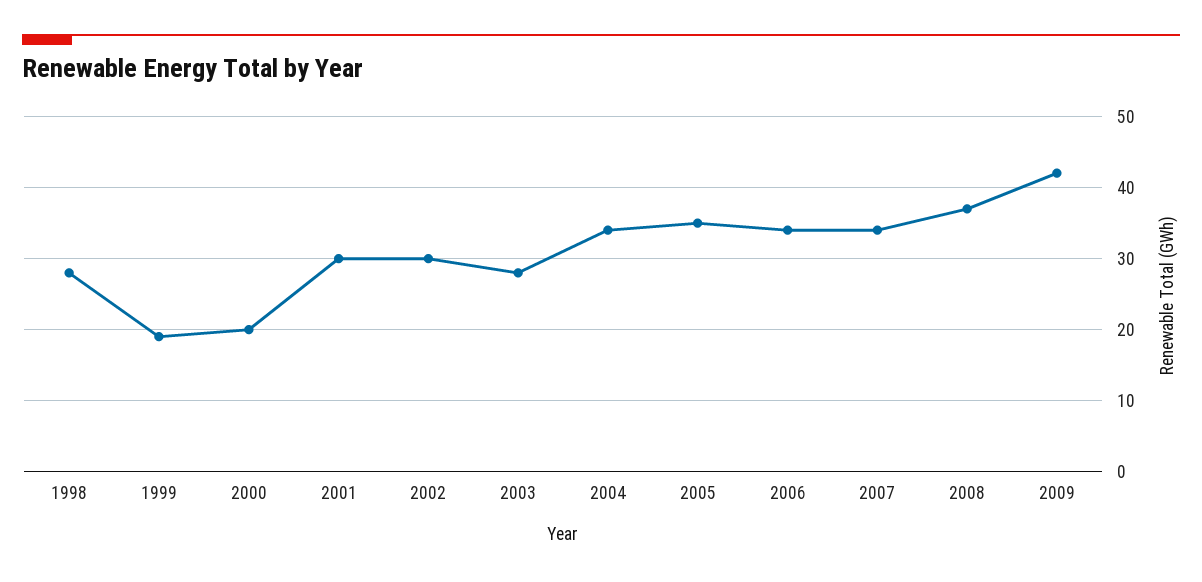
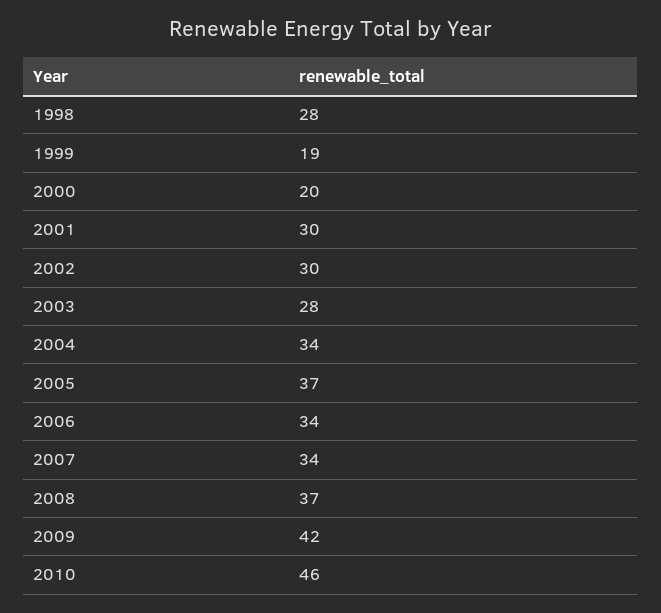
2005: 35 -> 37
2010: none -> 46

